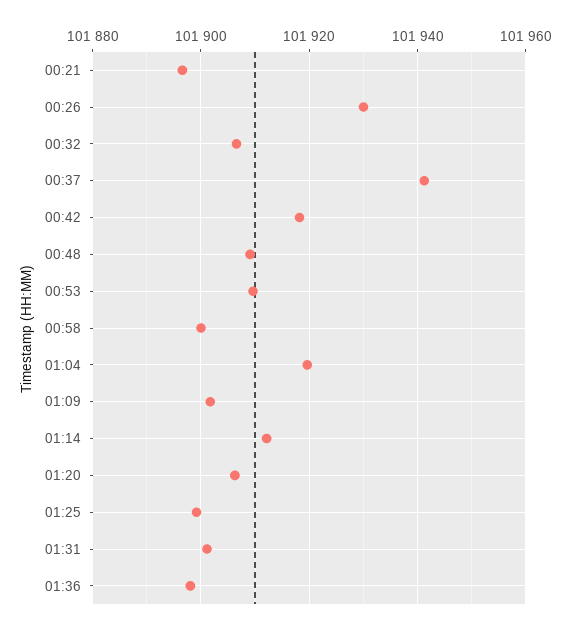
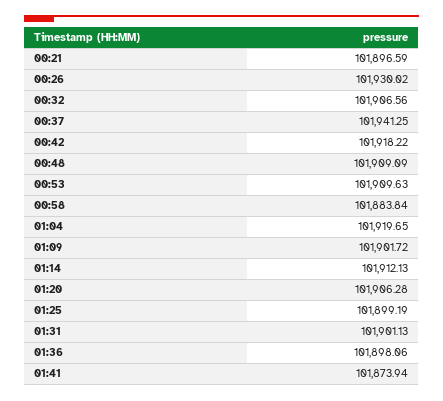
00:58: 101900 -> 101883.84
01:41: none -> 101873.94

